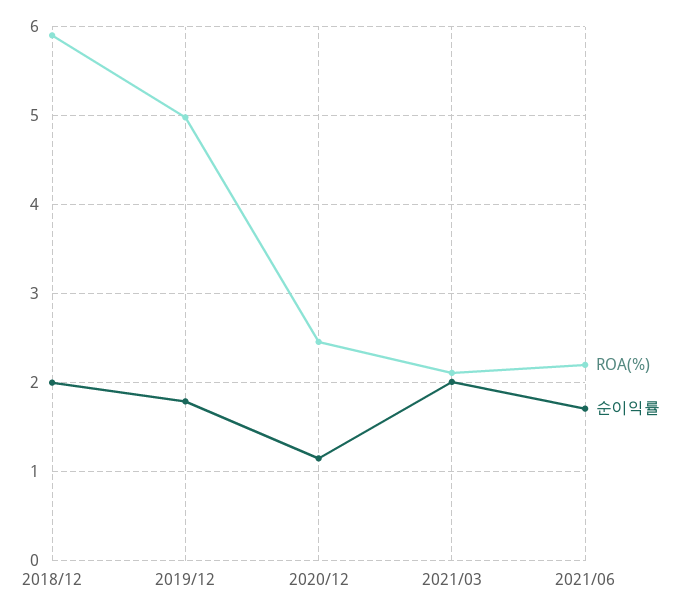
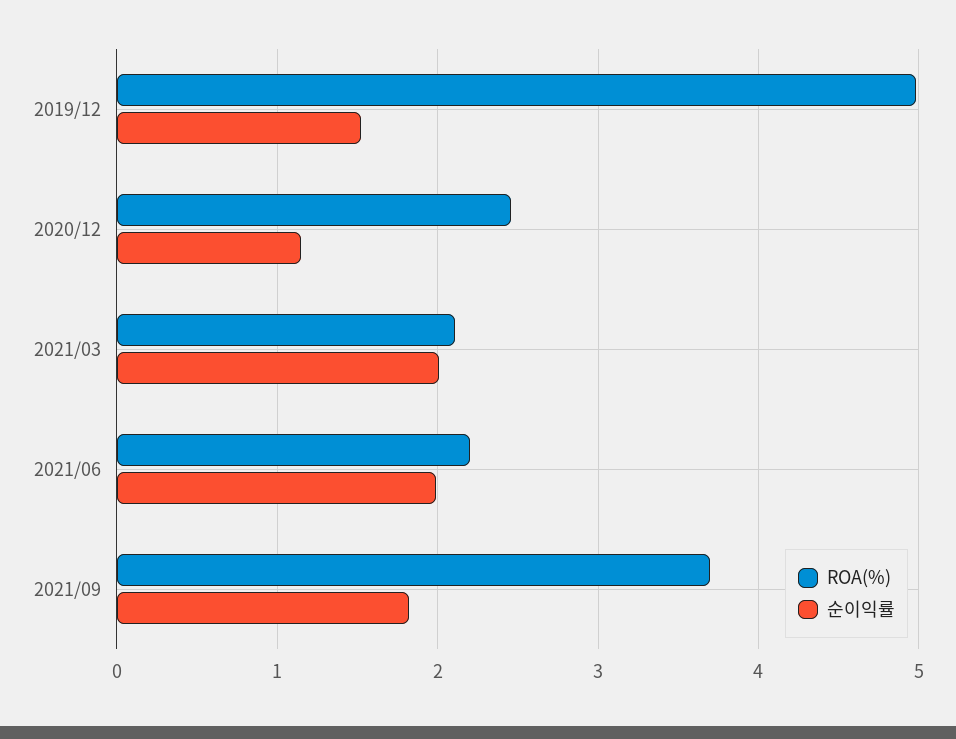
ROA(%), 2018/12: 5.9 -> none
순이익률, 2018/12: 2 -> none
순이익률, 2019/12: 1.8 -> 1.5
순이익률, 2021/06: 1.7 -> 2
ROA(%), 2021/09: none -> 3.7
순이익률, 2021/09: none -> 1.8

